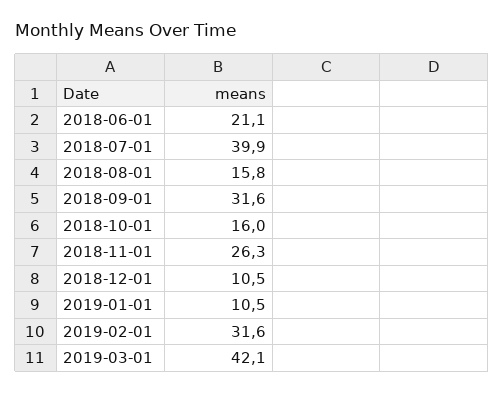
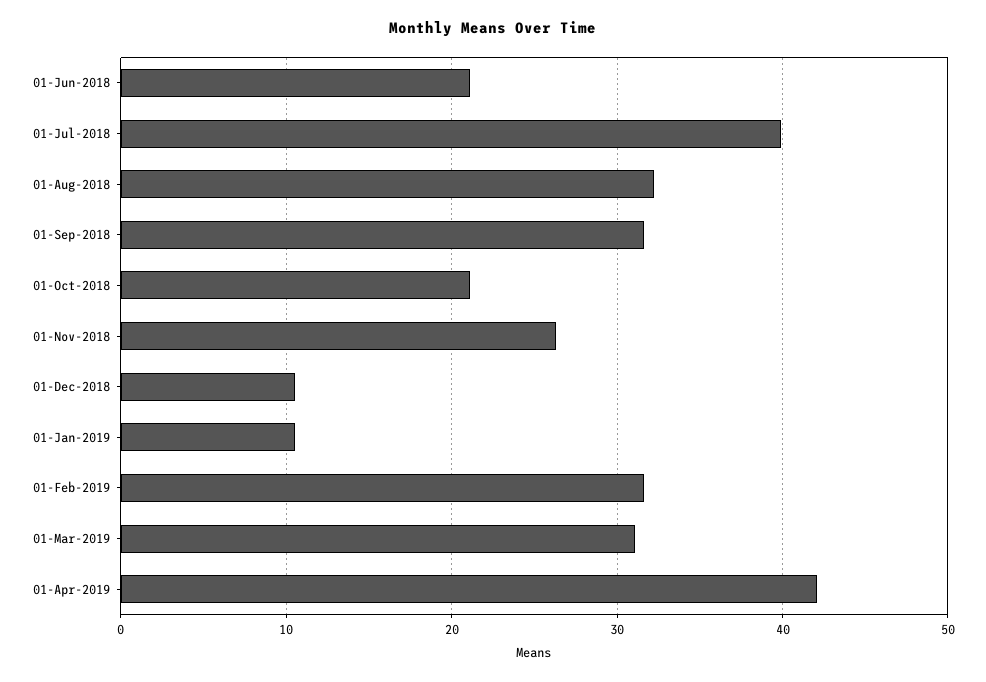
2018-08-01: 15.8 -> 32
2018-10-01: 16 -> 21
2019-03-01: 42.1 -> 31
01-Apr-2019: none -> 42

